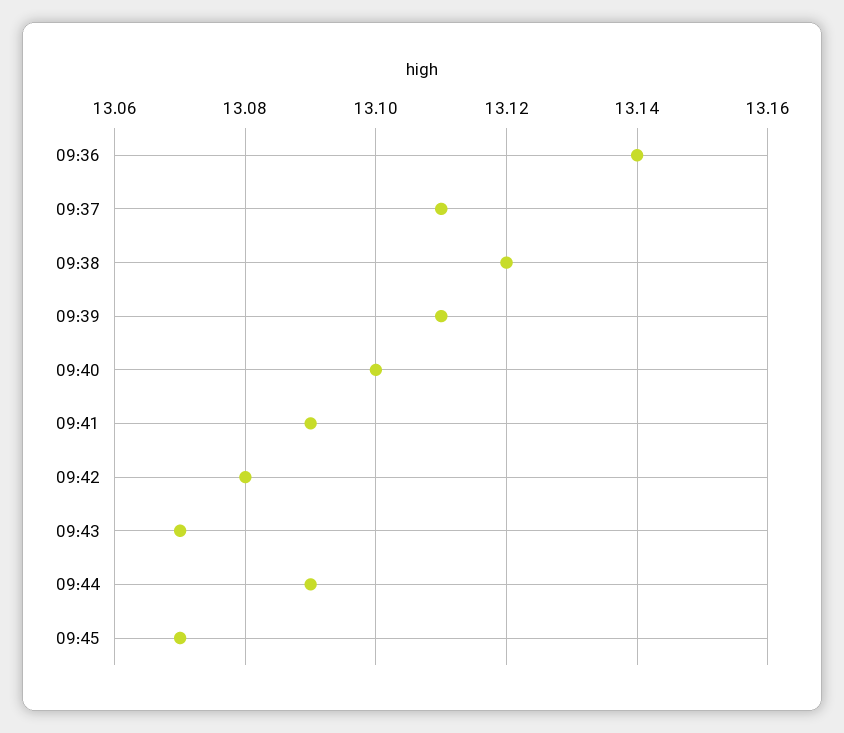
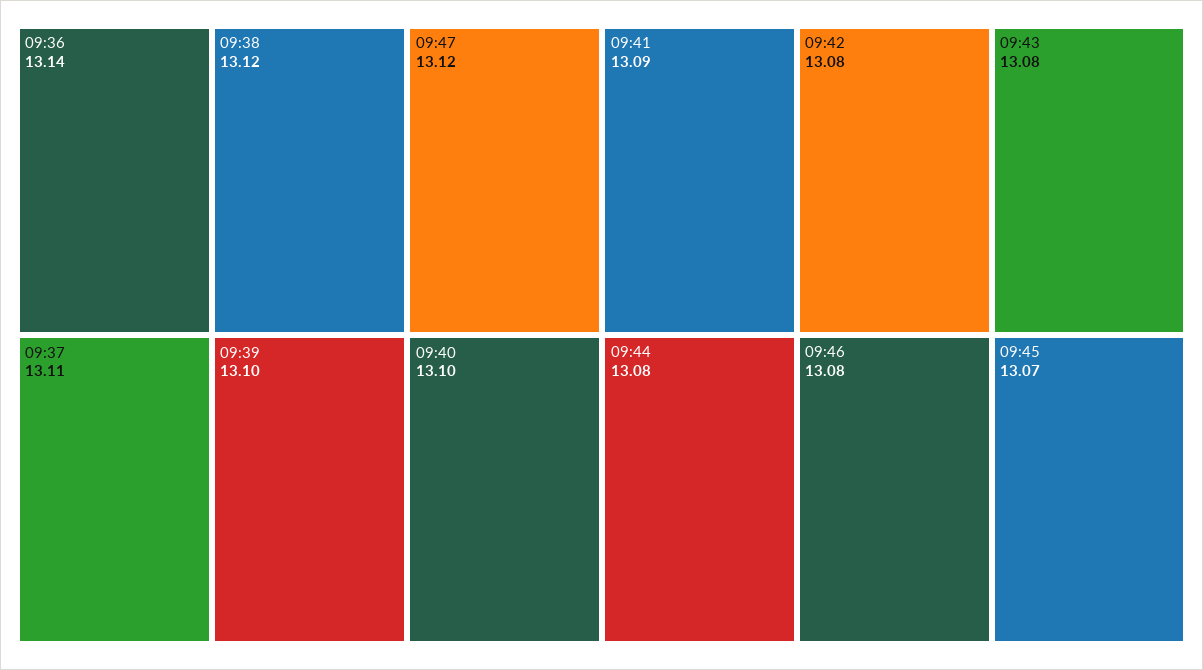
09:39: 13.11 -> 13.1
09:43: 13.07 -> 13.08
09:44: 13.09 -> 13.08
09:47: none -> 13.12
09:46: none -> 13.08

